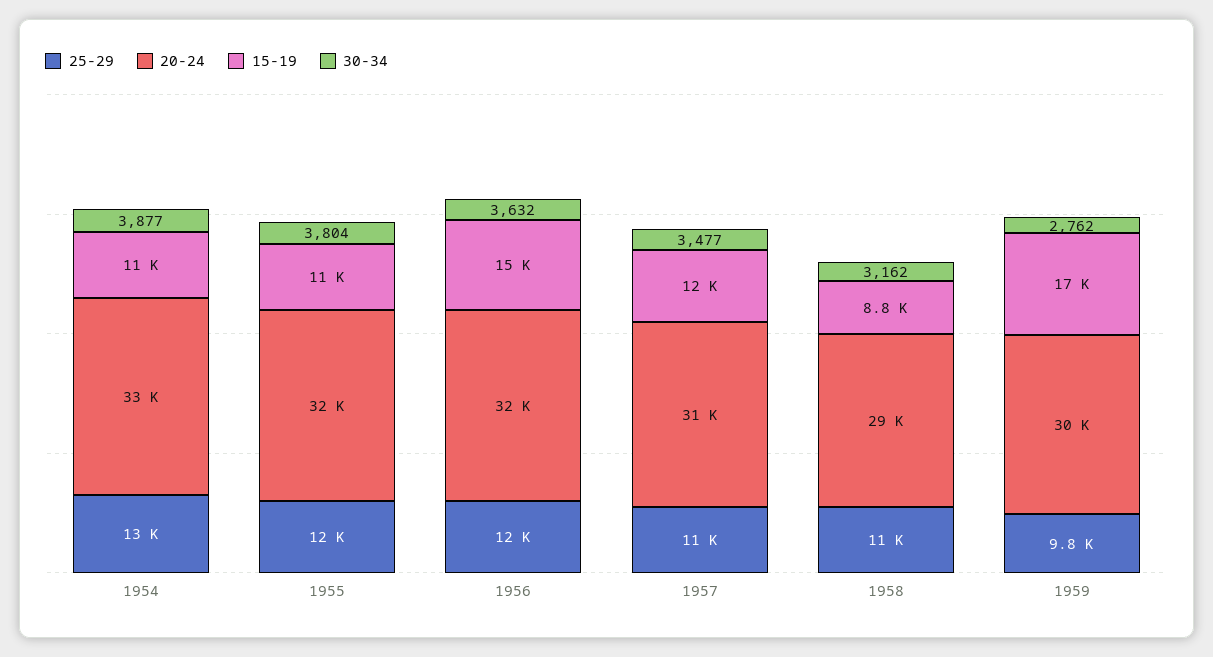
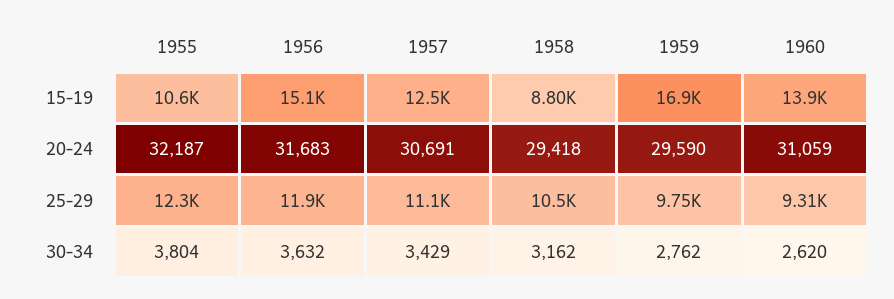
25-29, 1954: 13000 -> none
20-24, 1954: 33000 -> none
15-19, 1954: 11000 -> none
30-34, 1954: 3877 -> none
30-34, 1957: 3477 -> 3429
15-19, 1960: none -> 13900
20-24, 1960: none -> 31059
25-29, 1960: none -> 9310
30-34, 1960: none -> 2620

